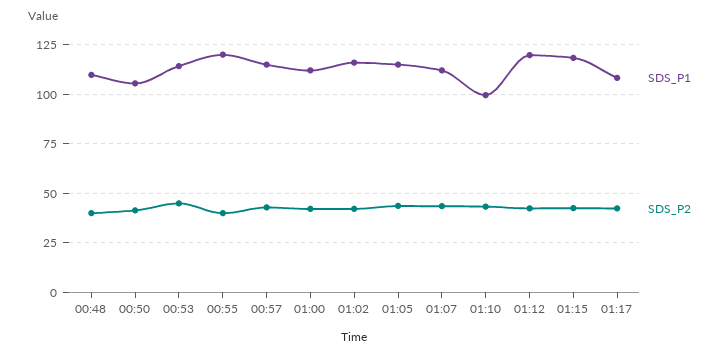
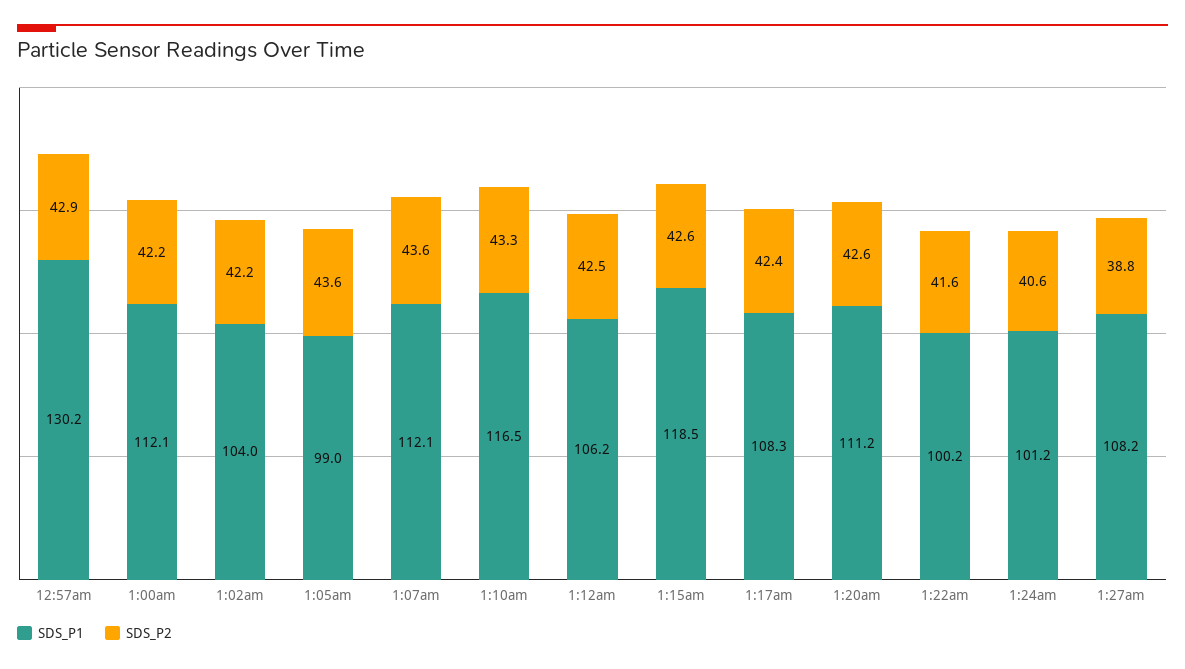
SDS_P1, 00:48: 110 -> none
SDS_P2, 00:48: 40 -> none
SDS_P1, 00:50: 105 -> none
SDS_P2, 00:50: 40 -> none
SDS_P1, 00:53: 115 -> none
SDS_P2, 00:53: 45 -> none
SDS_P1, 00:55: 120 -> none
SDS_P2, 00:55: 40 -> none
SDS_P1, 00:57: 115 -> 130.2
SDS_P1, 01:02: 115 -> 104
SDS_P1, 01:05: 115 -> 99
SDS_P1, 01:10: 100 -> 116.5
SDS_P1, 01:12: 120 -> 106.2
SDS_P1, 1:20am: none -> 111.2
SDS_P2, 1:20am: none -> 42.6
SDS_P1, 1:22am: none -> 100.2
SDS_P2, 1:22am: none -> 41.6
SDS_P1, 1:24am: none -> 101.2
SDS_P2, 1:24am: none -> 40.6
SDS_P1, 1:27am: none -> 108.2
SDS_P2, 1:27am: none -> 38.8

